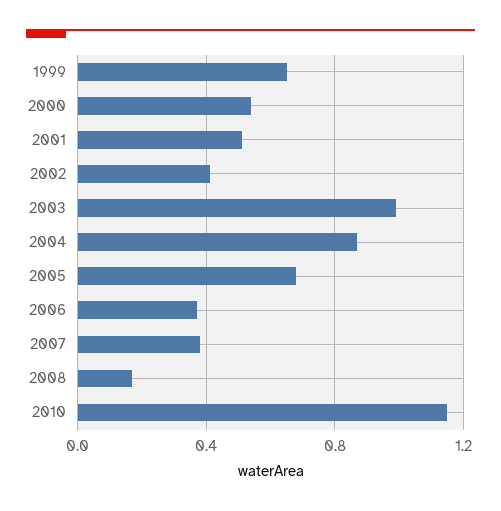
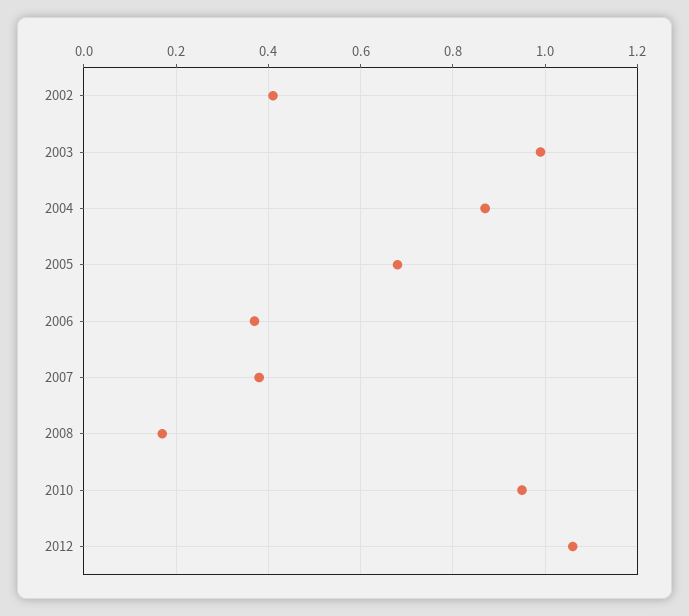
1999: 0.65 -> none
2000: 0.55 -> none
2001: 0.5 -> none
2010: 1.15 -> 0.95
2012: none -> 1.05

